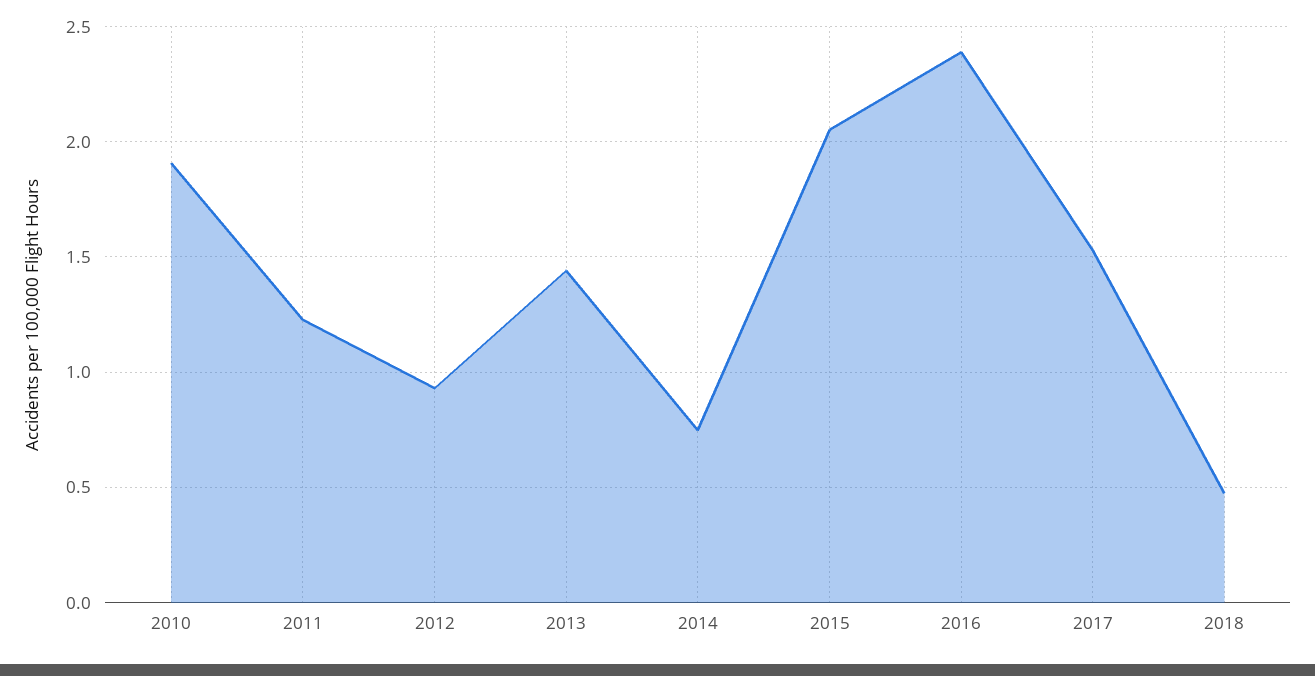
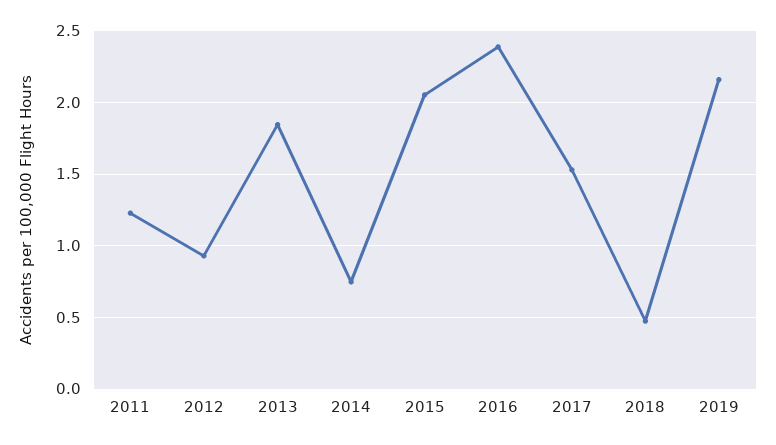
2010: 1.9 -> none
2013: 1.45 -> 1.85
2019: none -> 2.15

